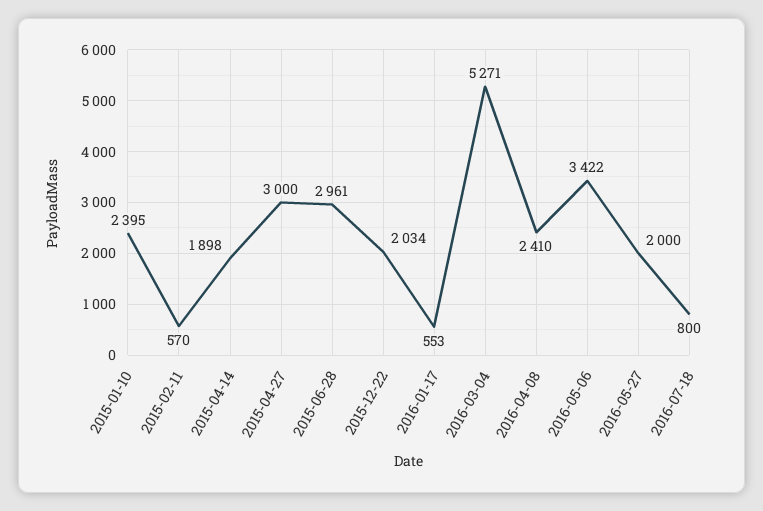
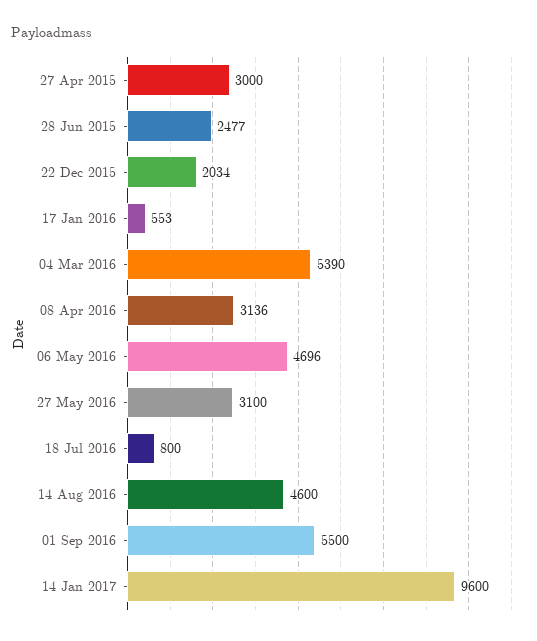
2015-01-10: 2395 -> none
2015-02-11: 570 -> none
2015-04-14: 1898 -> none
2015-06-28: 2961 -> 2477
2016-03-04: 5271 -> 5390
2016-04-08: 2410 -> 3136
2016-05-06: 3422 -> 4696
2016-05-27: 2000 -> 3100
14 Aug 2016: none -> 4600
01 Sep 2016: none -> 5500
14 Jan 2017: none -> 9600

